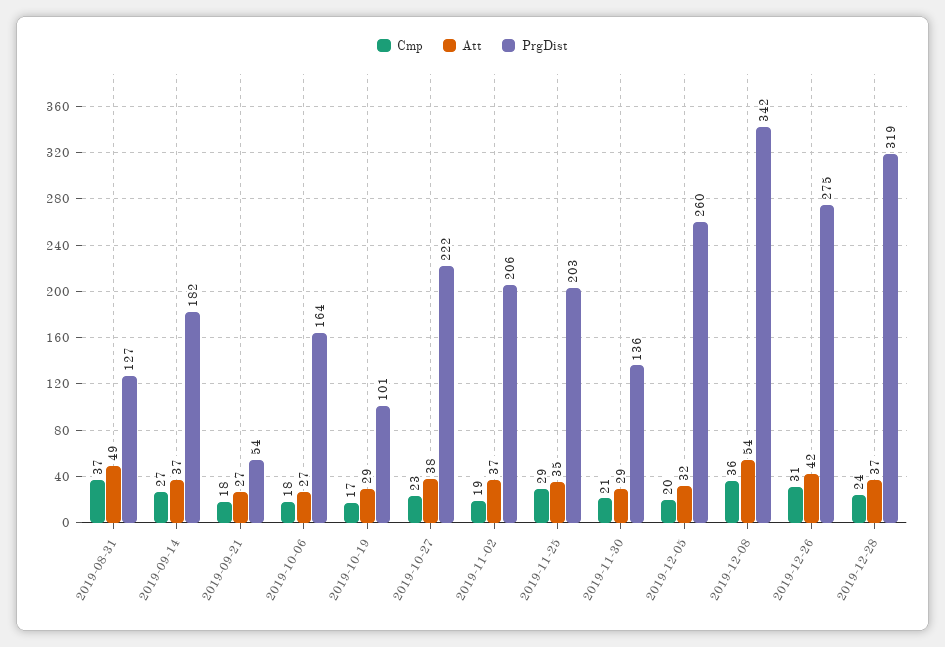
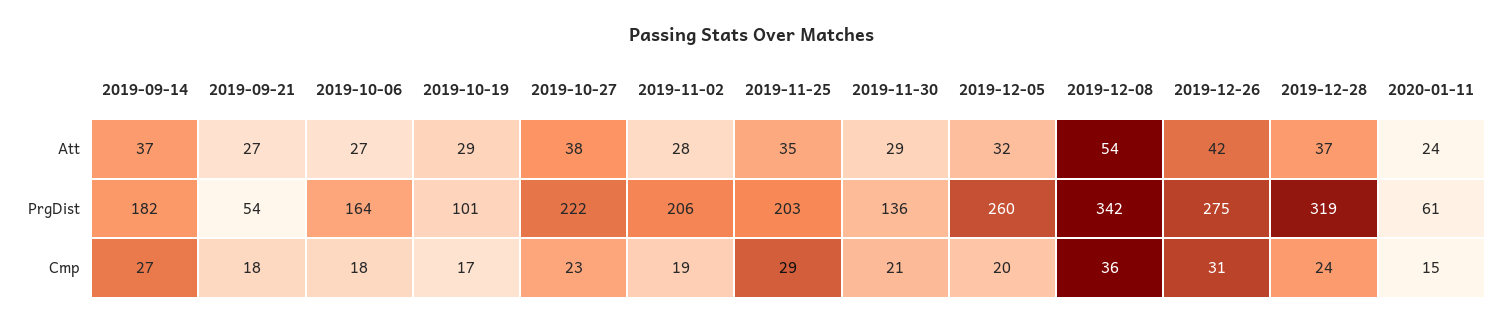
Cmp, 2019-08-31: 37 -> none
Att, 2019-08-31: 49 -> none
PrgDist, 2019-08-31: 127 -> none
Att, 2019-11-02: 37 -> 28
Att, 2020-01-11: none -> 24
PrgDist, 2020-01-11: none -> 61
Cmp, 2020-01-11: none -> 15

